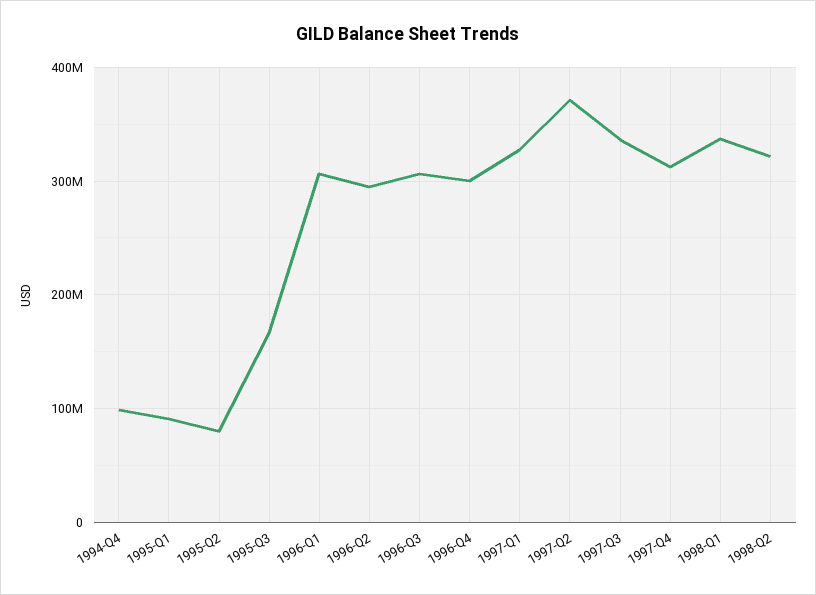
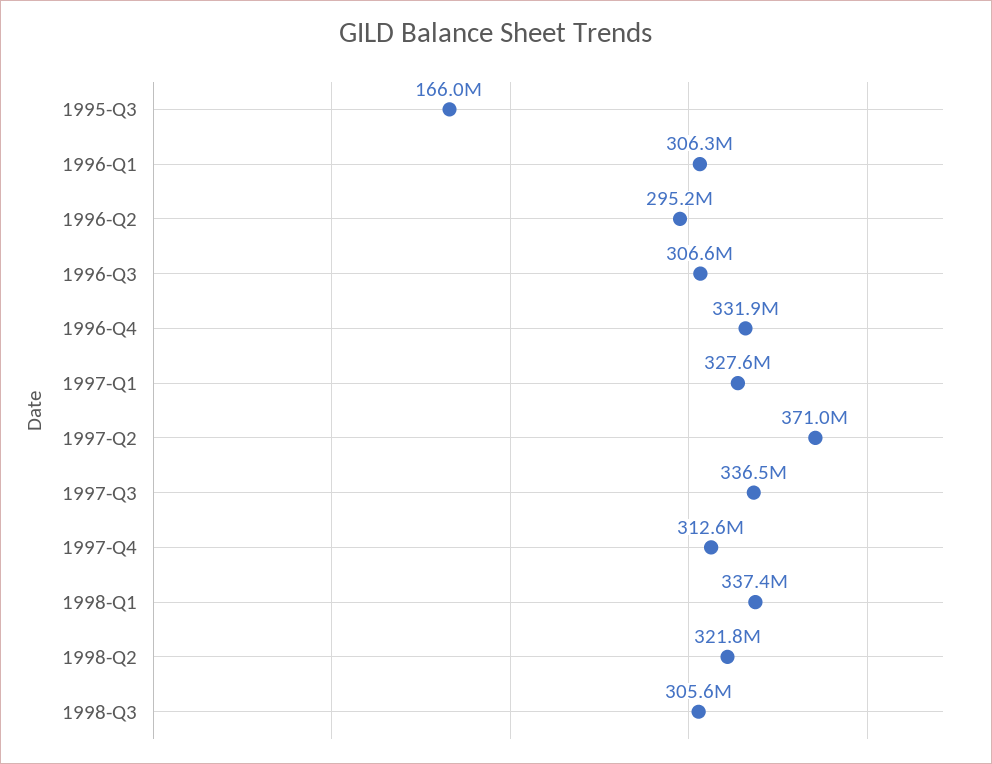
1994-Q4: 100000000 -> none
1995-Q1: 90000000 -> none
1995-Q2: 80000000 -> none
1996-Q4: 300000000 -> 331900000
1998-Q3: none -> 305600000

